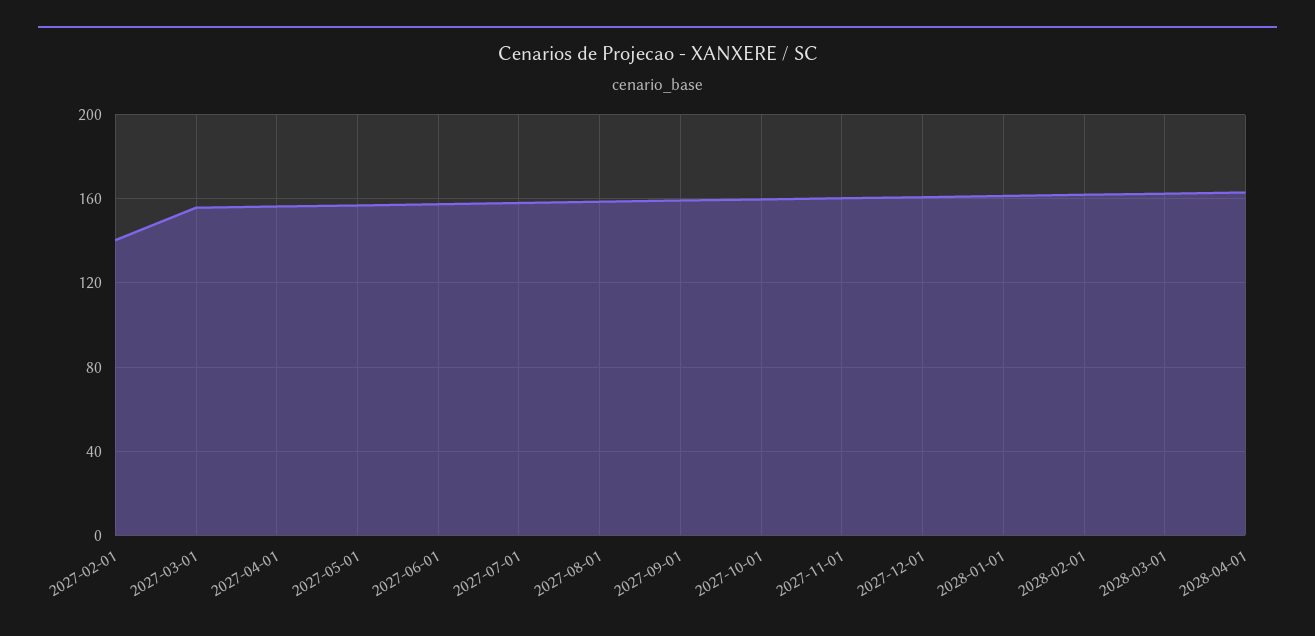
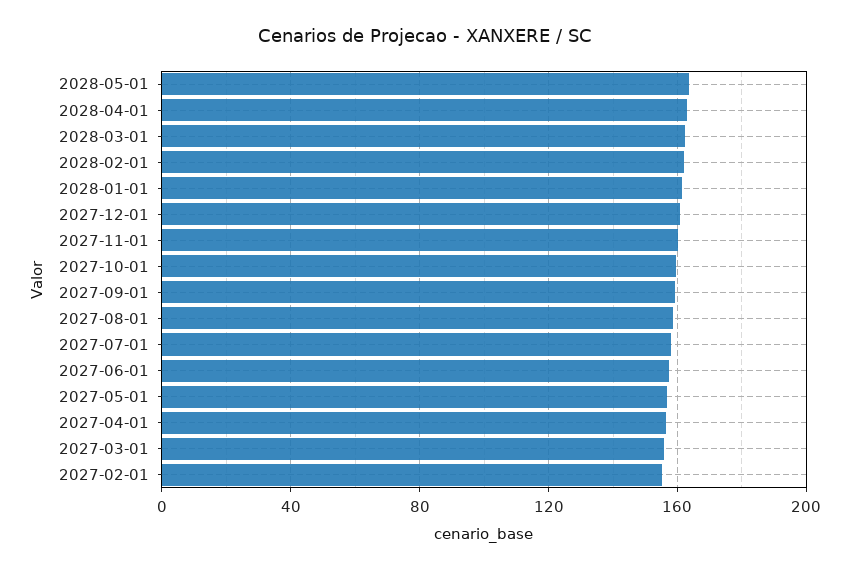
2027-02-01: 140 -> 155
2028-05-01: none -> 165

